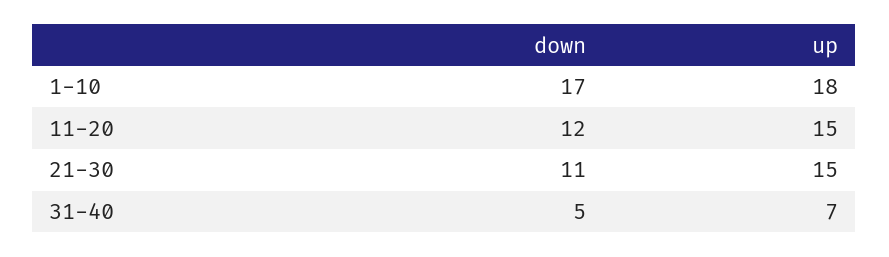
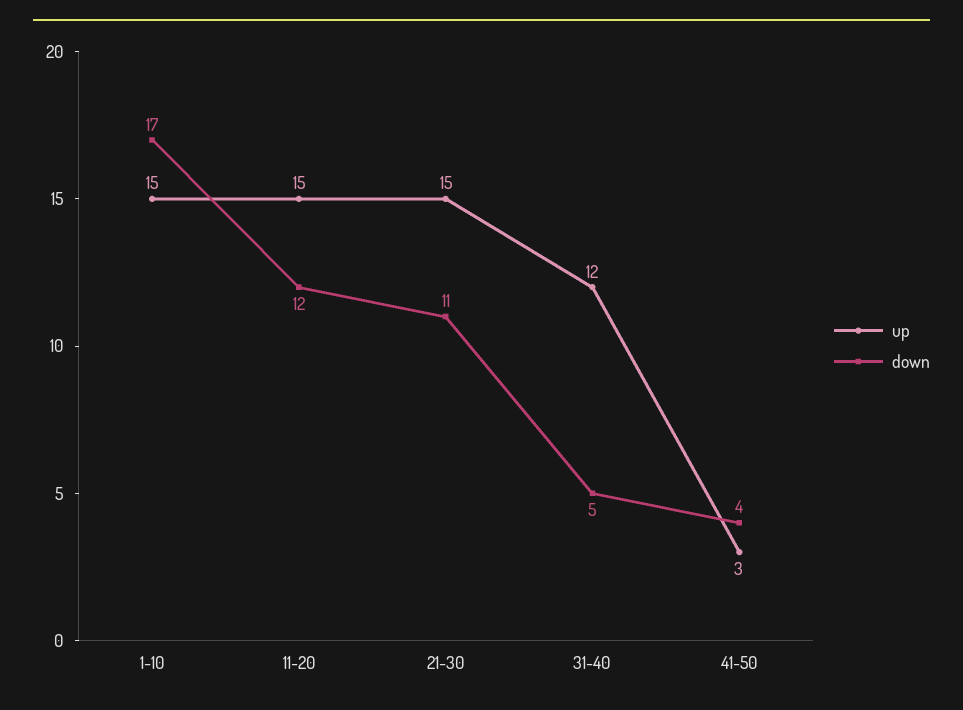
up, 1-10: 18 -> 15
up, 31-40: 7 -> 12
up, 41-50: none -> 3
down, 41-50: none -> 4

